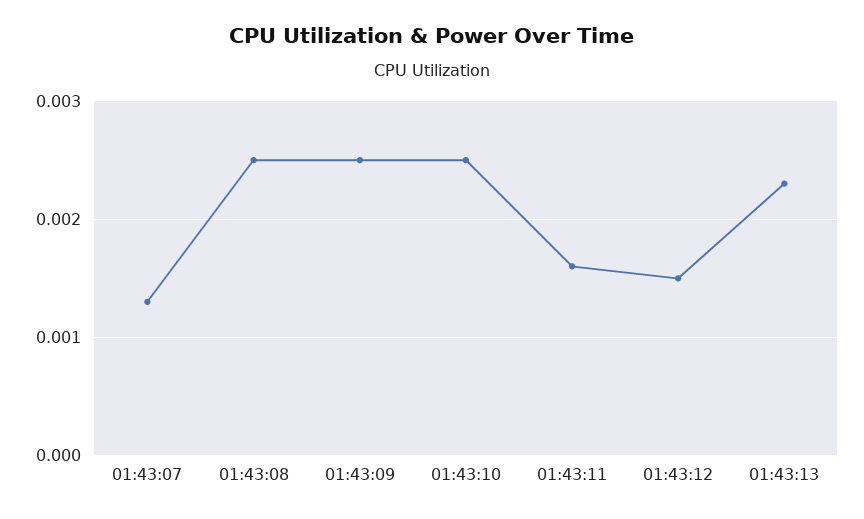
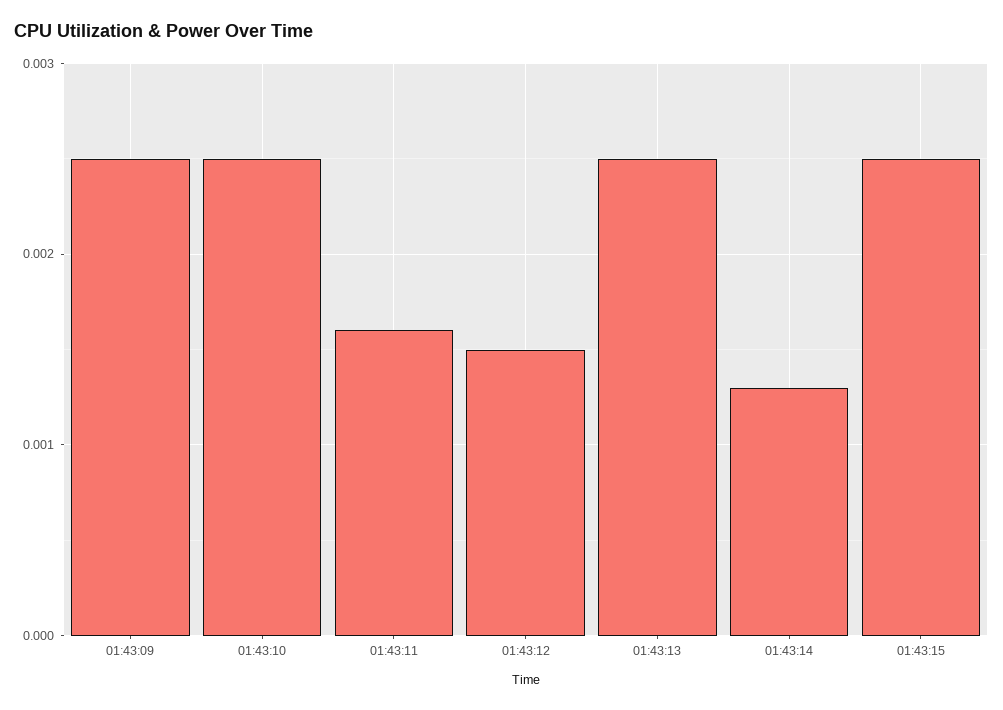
01:43:07: 0.0013 -> none
01:43:08: 0.0025 -> none
01:43:13: 0.0023 -> 0.0025
01:43:14: none -> 0.0013
01:43:15: none -> 0.0025

